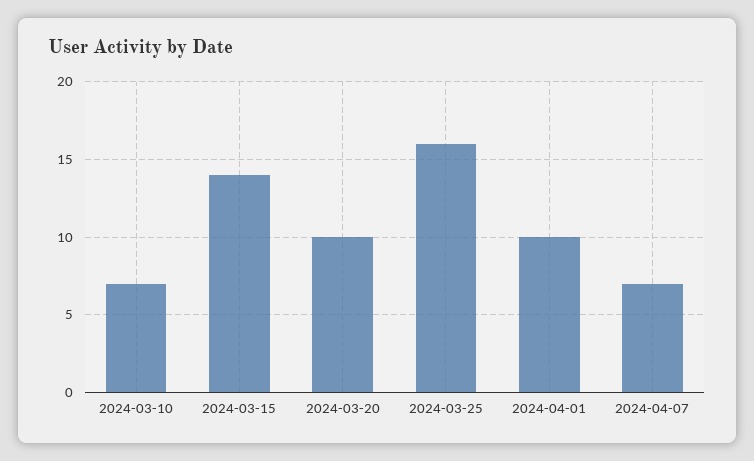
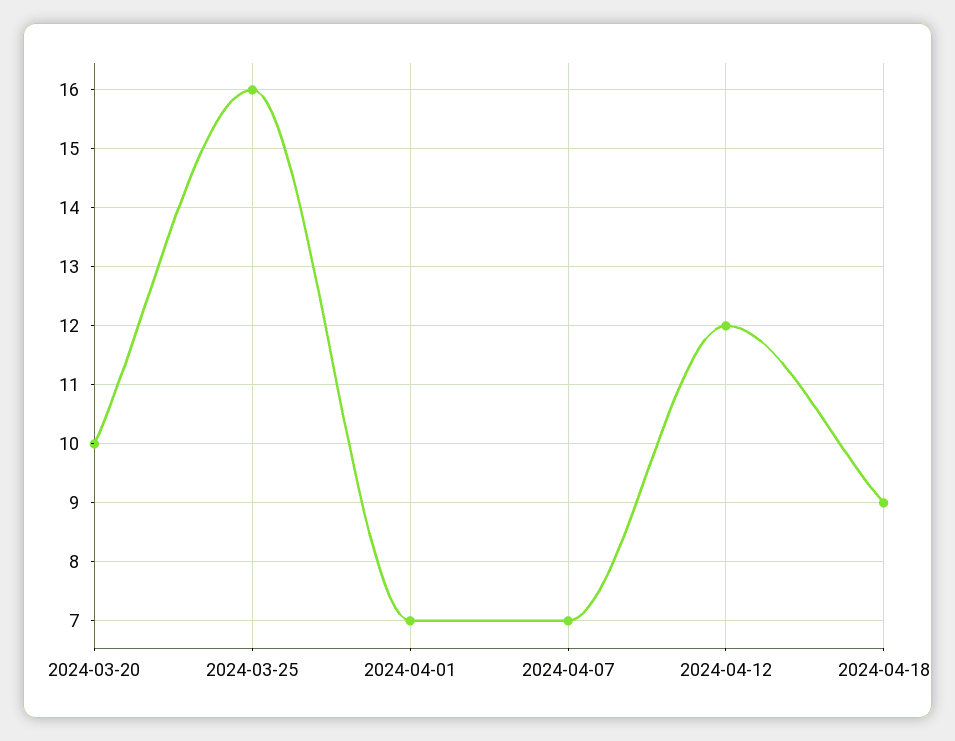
2024-03-10: 7 -> none
2024-03-15: 14 -> none
2024-04-01: 10 -> 7
2024-04-12: none -> 12
2024-04-18: none -> 9

